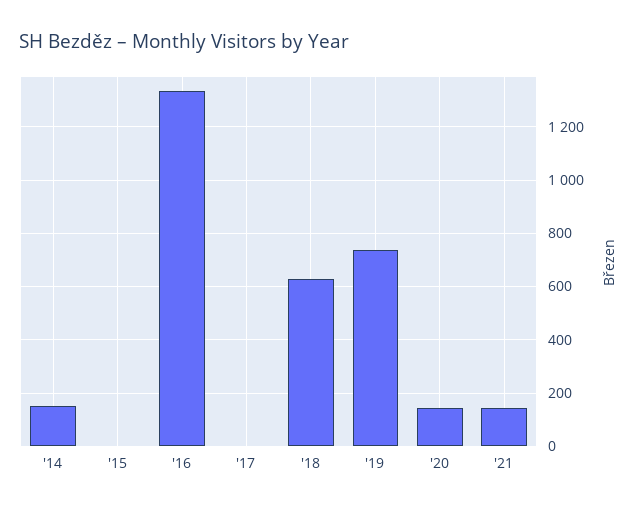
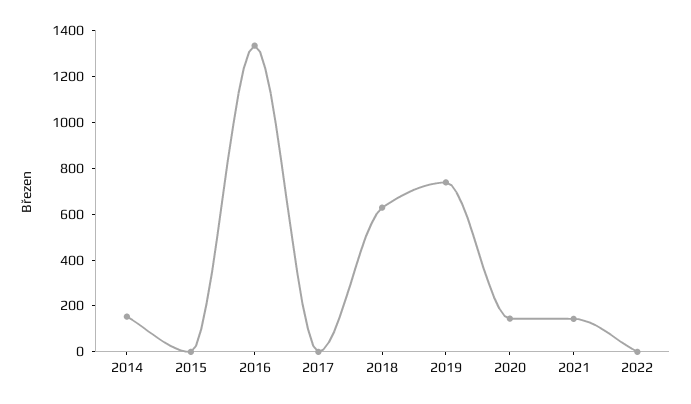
2022: none -> 0

